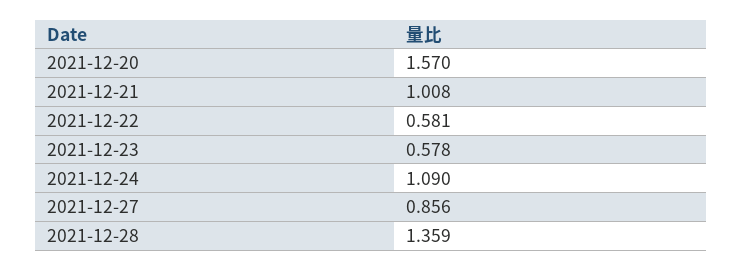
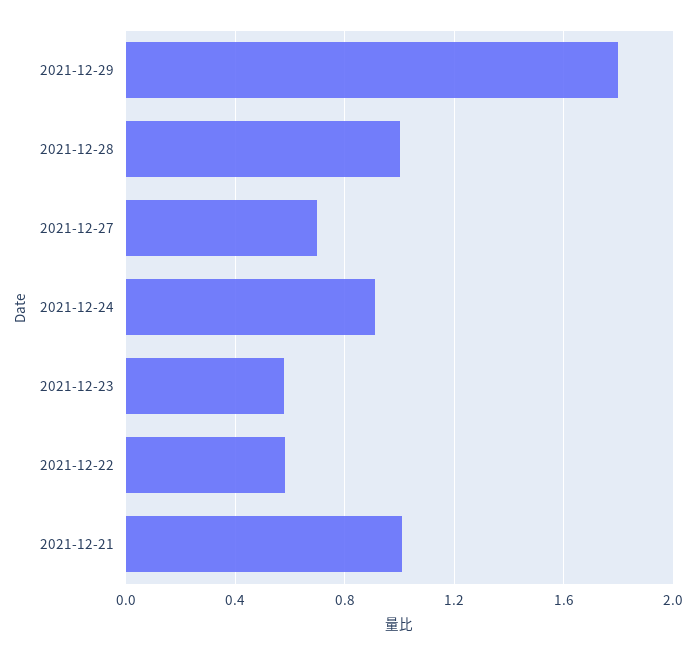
2021-12-20: 1.57 -> none
2021-12-24: 1.09 -> 0.9
2021-12-27: 0.856 -> 0.7
2021-12-28: 1.359 -> 1
2021-12-29: none -> 1.8

